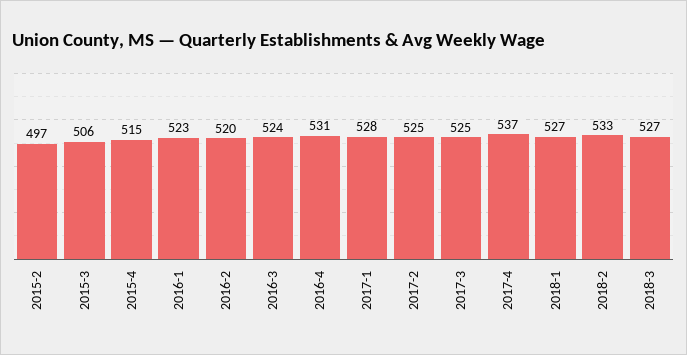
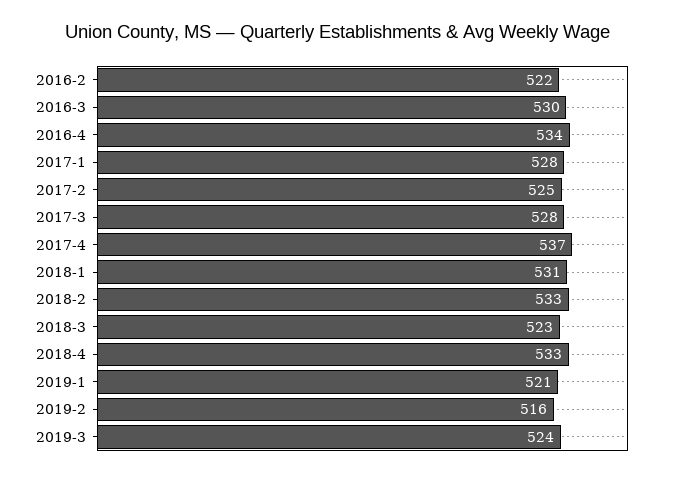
2015-2: 497 -> none
2015-3: 506 -> none
2015-4: 515 -> none
2016-1: 523 -> none
2016-2: 520 -> 522
2016-3: 524 -> 530
2016-4: 531 -> 534
2017-3: 525 -> 528
2018-1: 527 -> 531
2018-3: 527 -> 523
2018-4: none -> 533
2019-1: none -> 521
2019-2: none -> 516
2019-3: none -> 524

